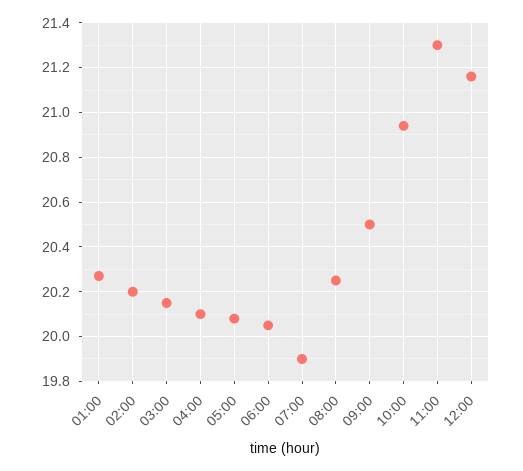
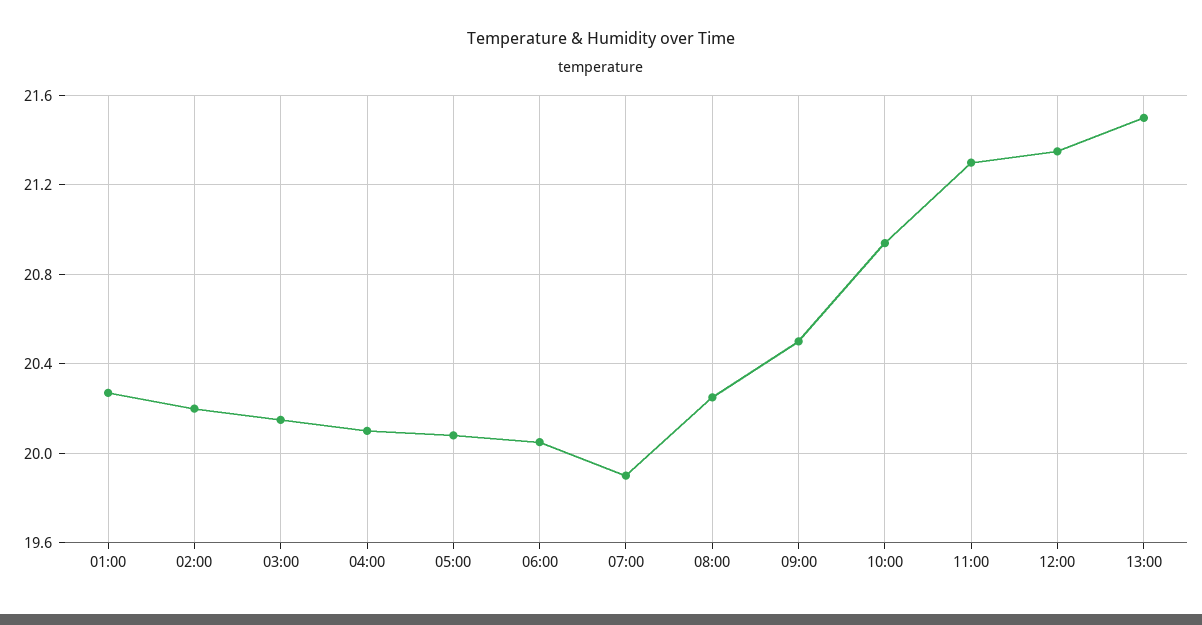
12:00: 21.15 -> 21.35
13:00: none -> 21.5

